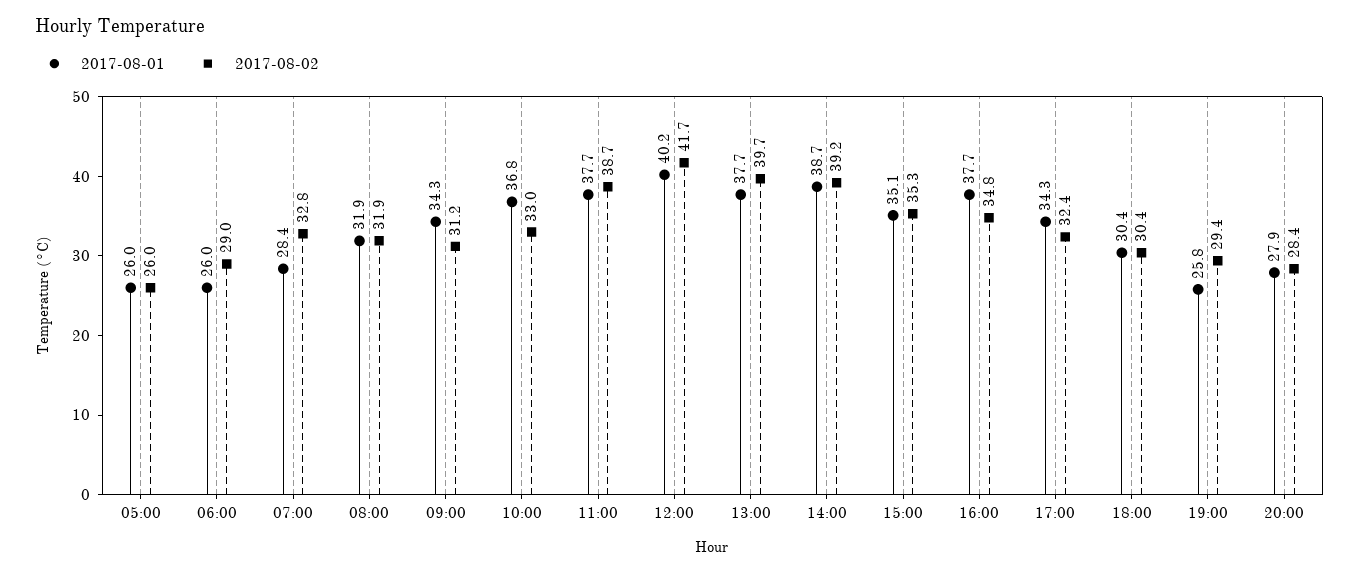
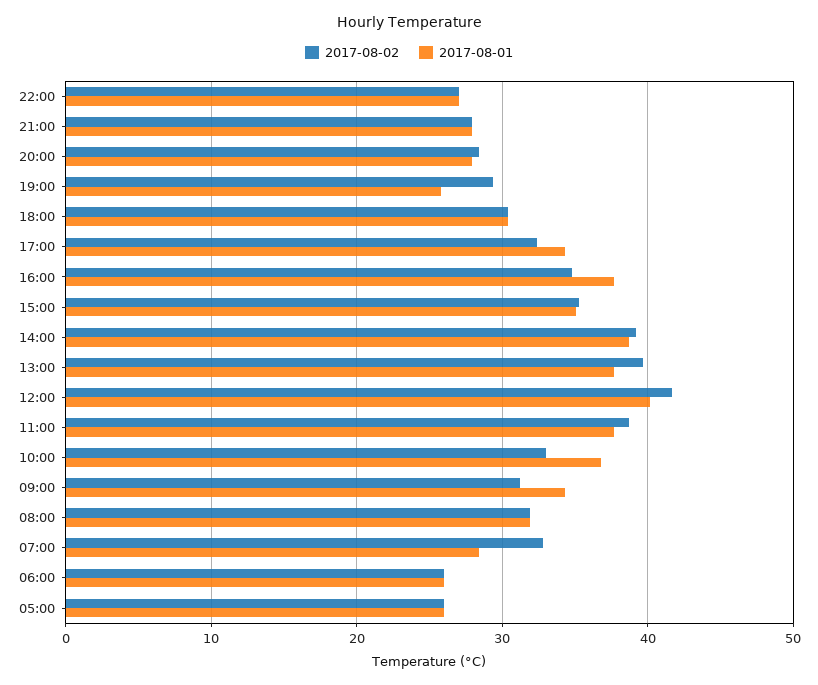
2017-08-02, 06:00: 29 -> 26
2017-08-02, 22:00: none -> 27
2017-08-01, 22:00: none -> 27
2017-08-02, 21:00: none -> 28
2017-08-01, 21:00: none -> 28

